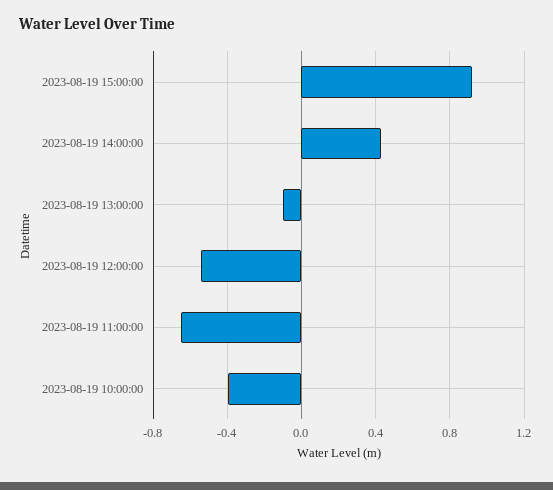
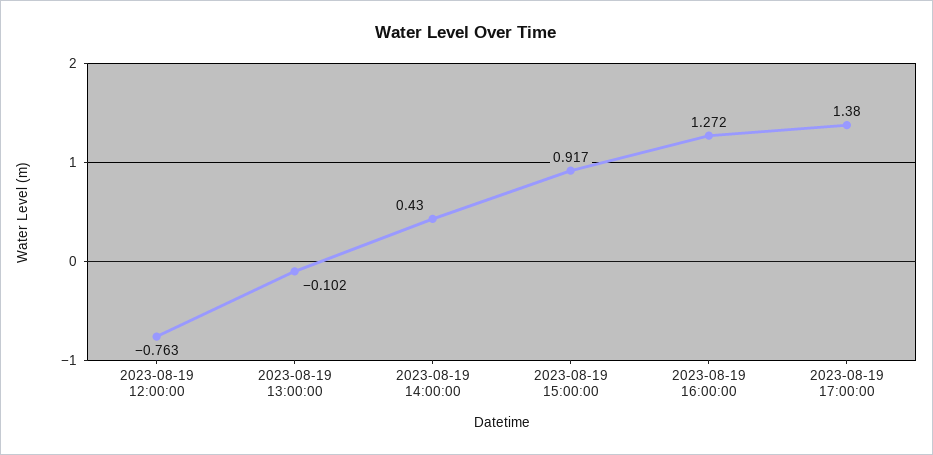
2023-08-19 12:00:00: -0.55 -> -0.763
2023-08-19 11:00:00: -0.65 -> none
2023-08-19 10:00:00: -0.4 -> none
2023-08-19 16:00:00: none -> 1.272
2023-08-19 17:00:00: none -> 1.38

